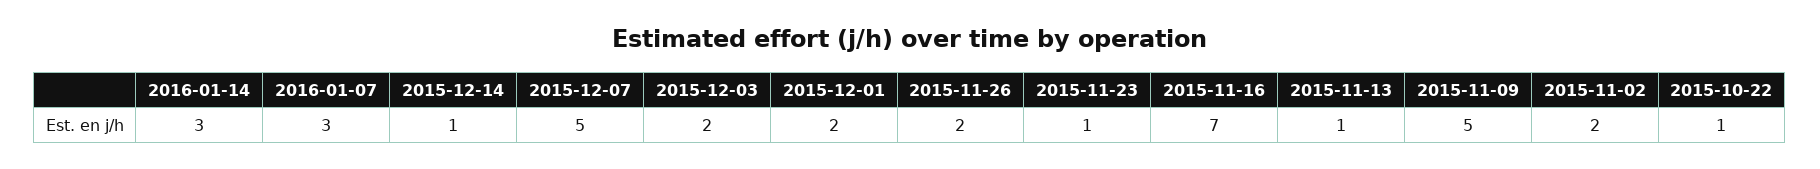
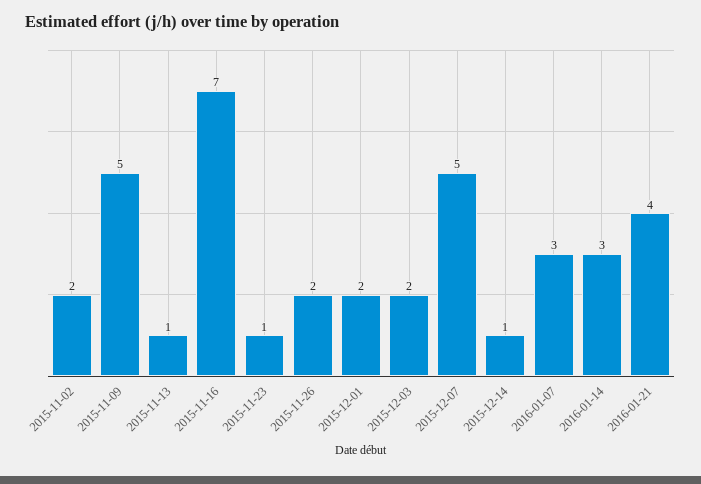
2015-10-22: 1 -> none
2016-01-21: none -> 4

